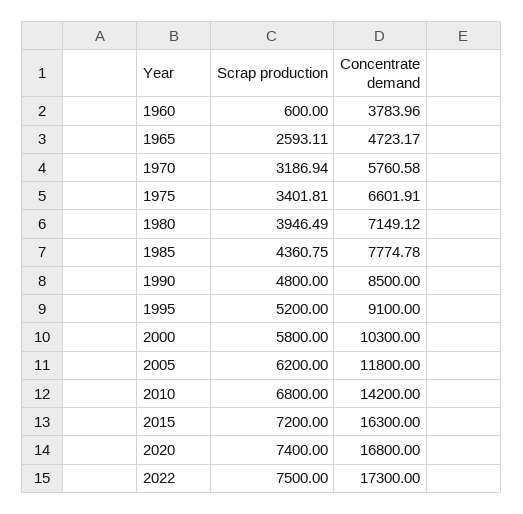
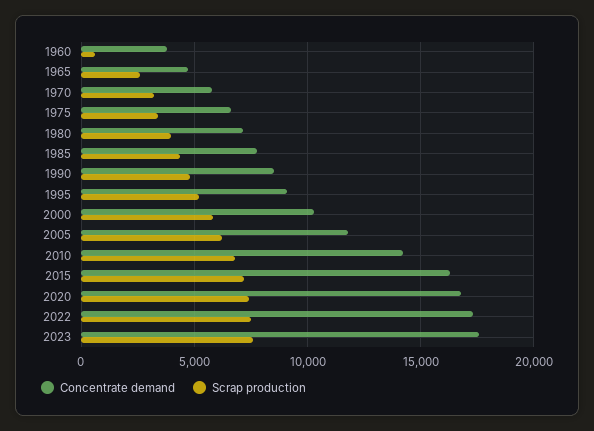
Concentrate demand, 2023: none -> 17500
Scrap production, 2023: none -> 7500

